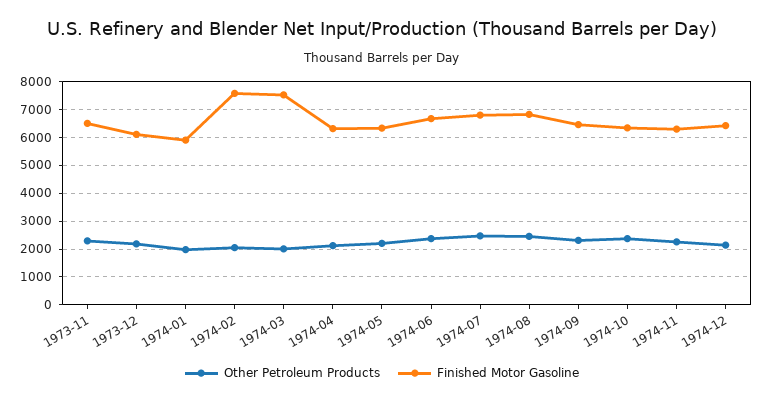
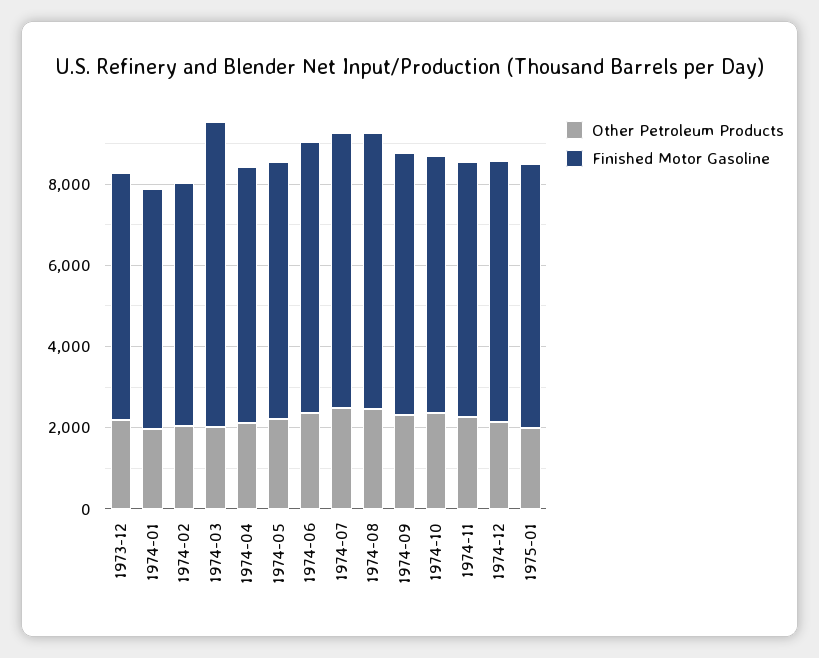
Other Petroleum Products, 1973-11: 2250 -> none
Finished Motor Gasoline, 1973-11: 6500 -> none
Finished Motor Gasoline, 1974-02: 7500 -> 6000
Other Petroleum Products, 1975-01: none -> 2000
Finished Motor Gasoline, 1975-01: none -> 6500

